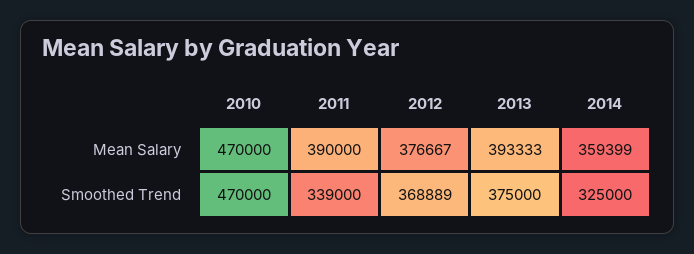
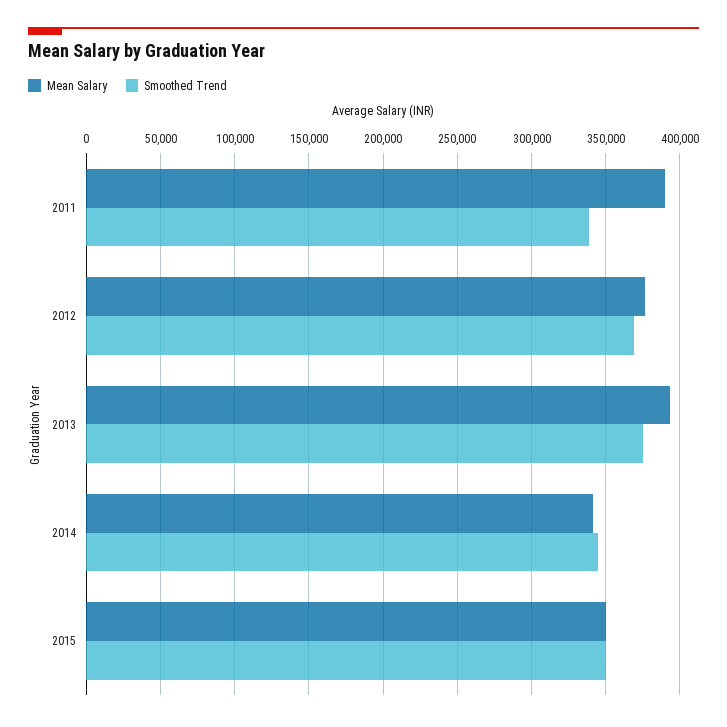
Mean Salary, 2010: 470000 -> none
Mean Salary, 2014: 359399 -> 340000
Smoothed Trend, 2010: 470000 -> none
Smoothed Trend, 2014: 325000 -> 345000
Mean Salary, 2015: none -> 350000
Smoothed Trend, 2015: none -> 350000

